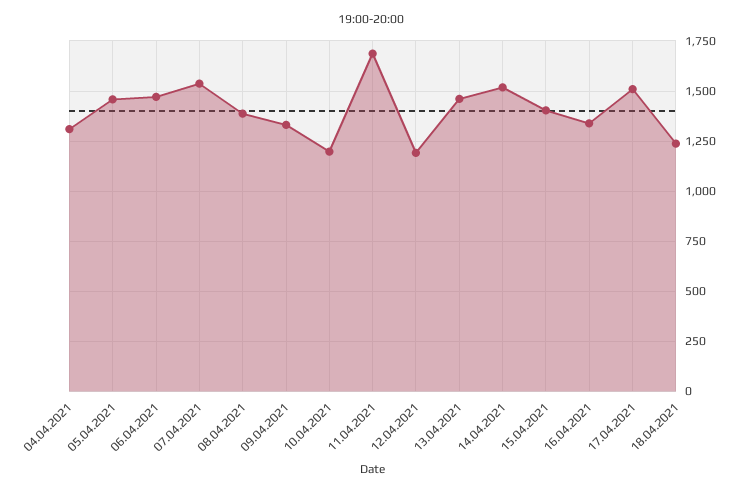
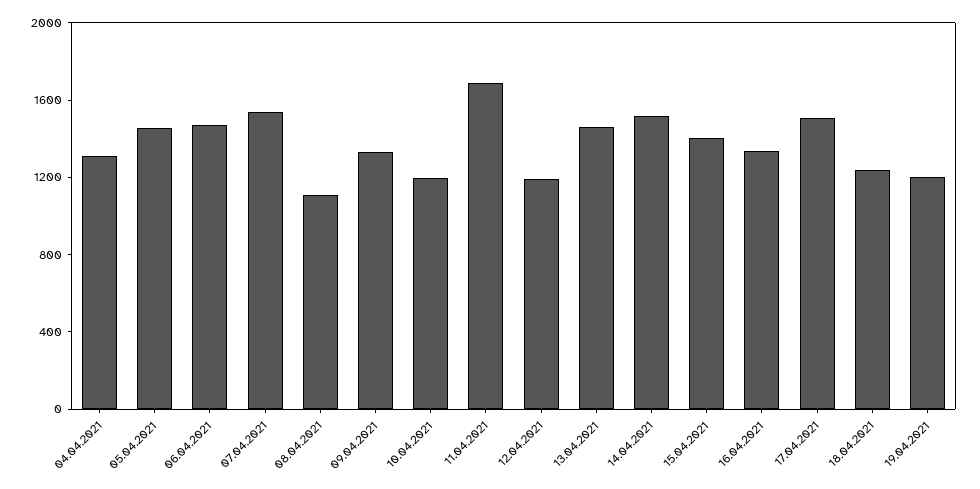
08.04.2021: 1400 -> 1100
19.04.2021: none -> 1200

